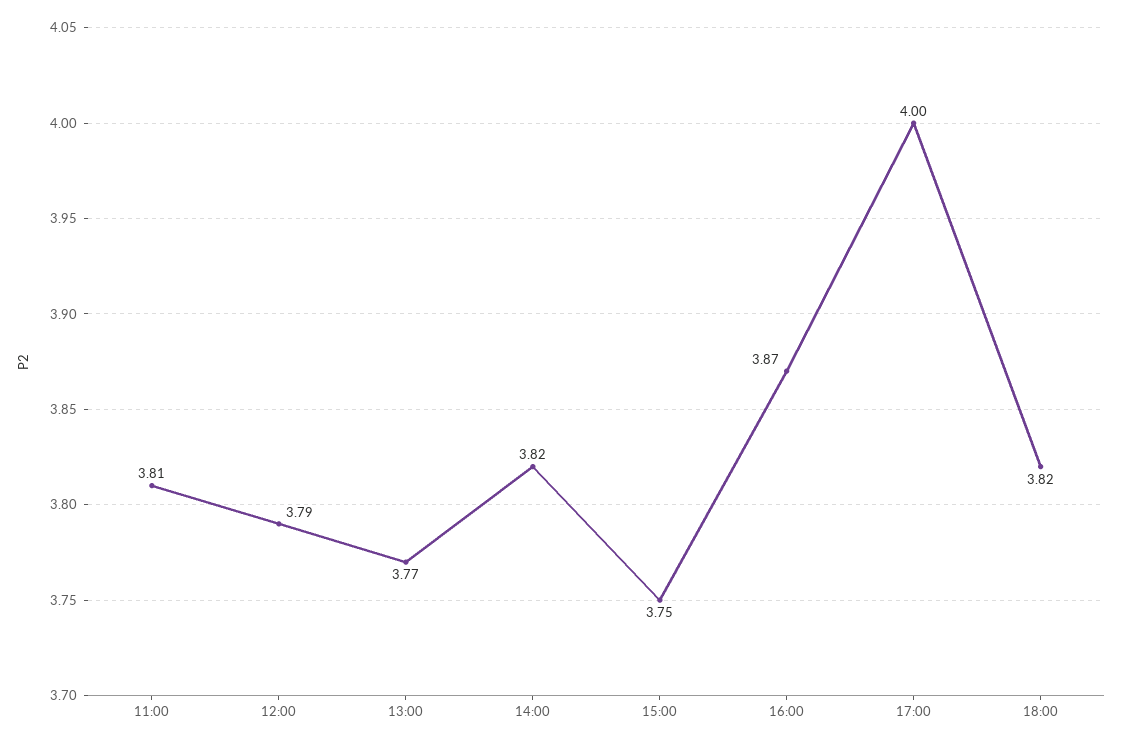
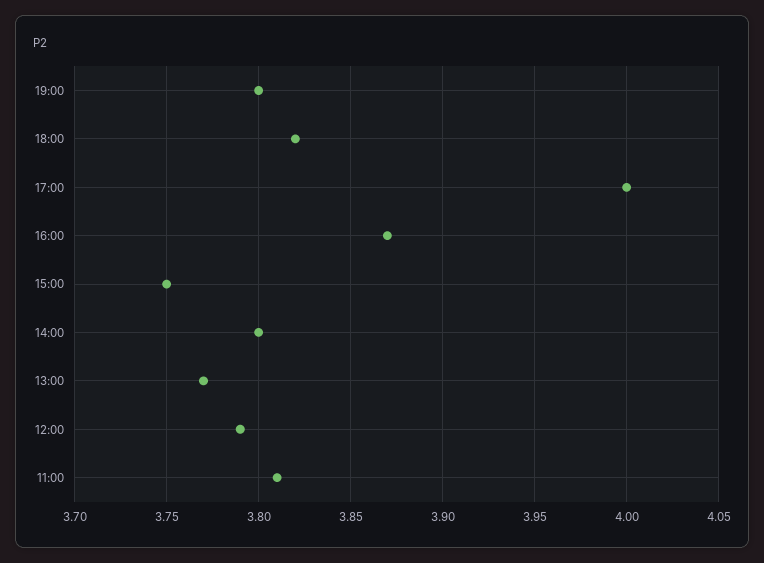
14:00: 3.82 -> 3.8
19:00: none -> 3.8

